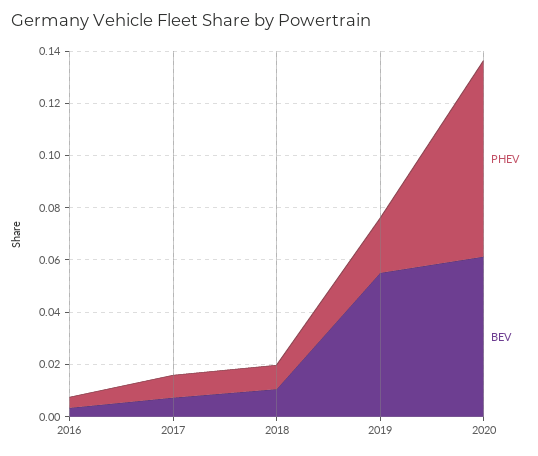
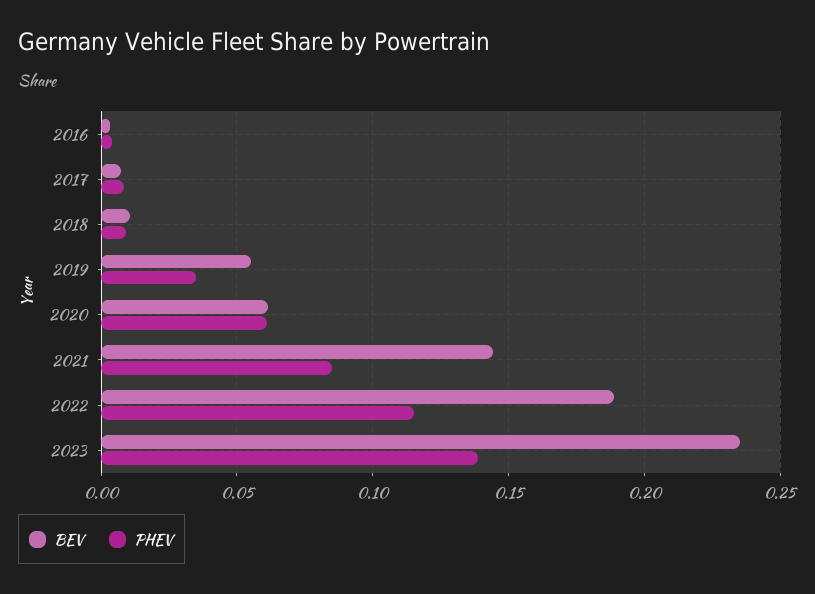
PHEV, 2019: 0.02 -> 0.035
PHEV, 2020: 0.075 -> 0.06
BEV, 2021: none -> 0.145
PHEV, 2021: none -> 0.085
BEV, 2022: none -> 0.19
PHEV, 2022: none -> 0.115
BEV, 2023: none -> 0.235
PHEV, 2023: none -> 0.14

